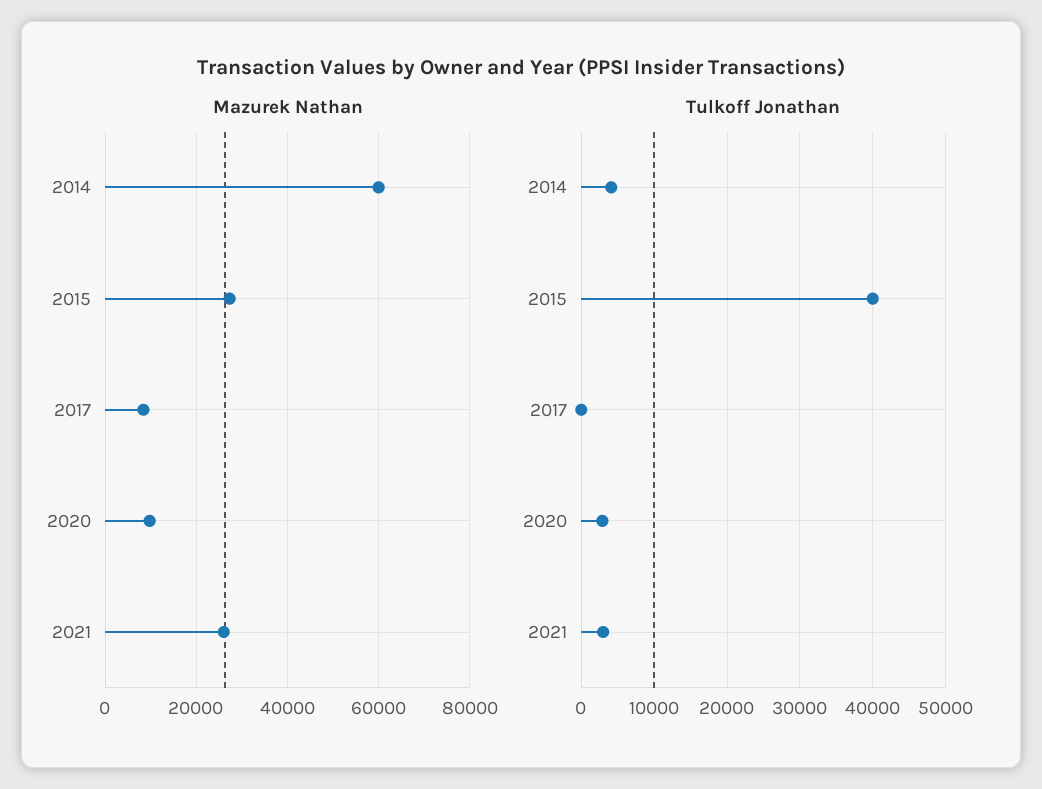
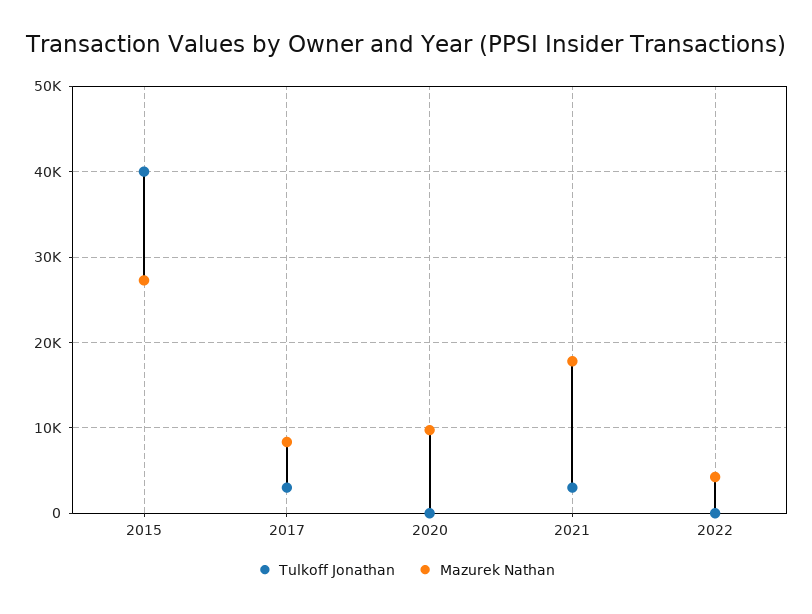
Mazurek Nathan, 2014: 60000 -> none
Mazurek Nathan, 2021: 26000 -> 18000
Tulkoff Jonathan, 2014: 4000 -> none
Tulkoff Jonathan, 2017: 0 -> 3000
Tulkoff Jonathan, 2020: 3000 -> 0
Tulkoff Jonathan, 2022: none -> 0
Mazurek Nathan, 2022: none -> 4000

